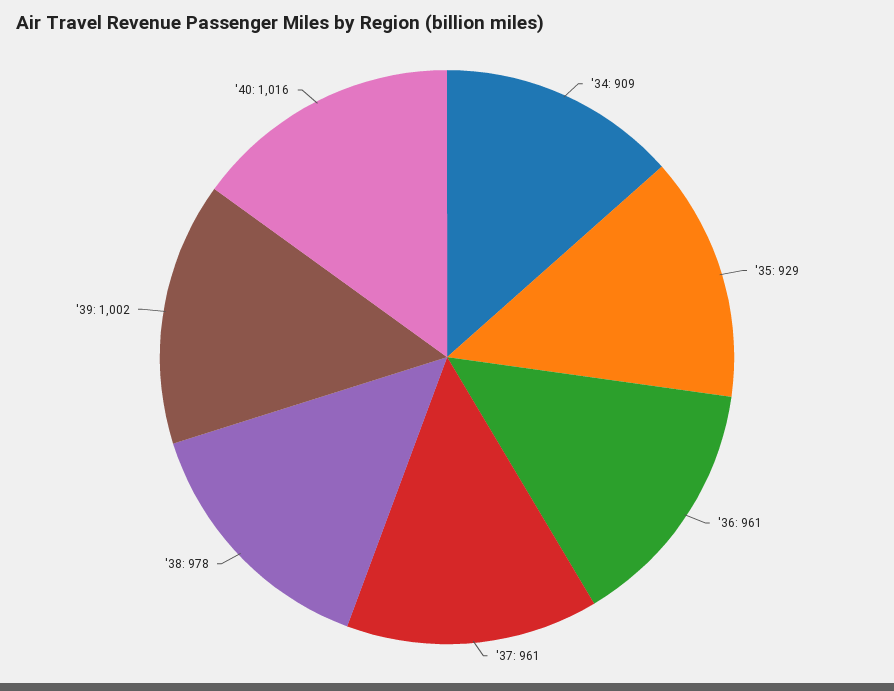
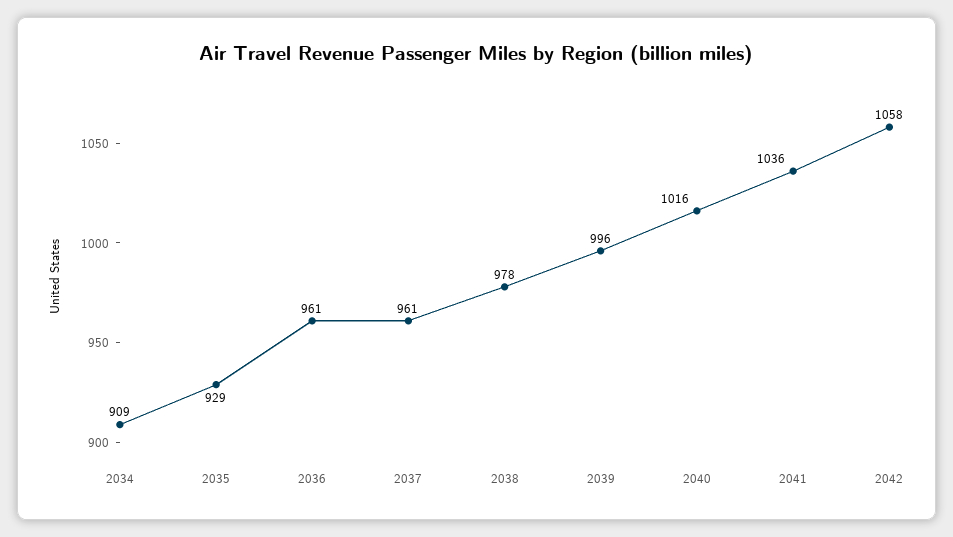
'39: 1002 -> 996
2041: none -> 1036
2042: none -> 1058

